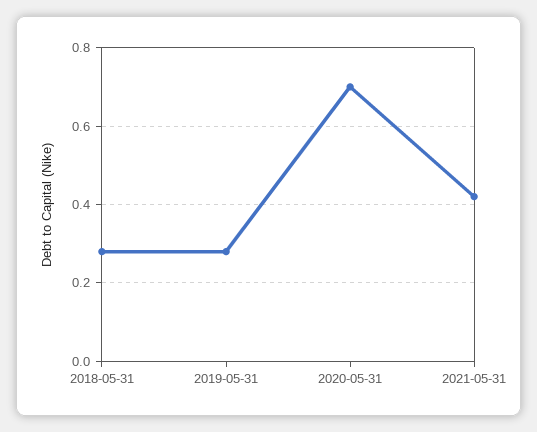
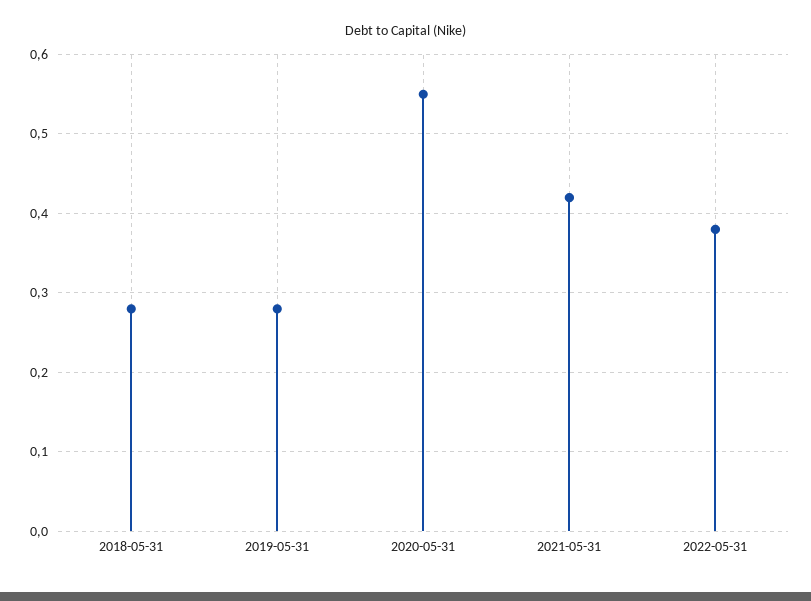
2020-05-31: 0.7 -> 0.55
2022-05-31: none -> 0.38

